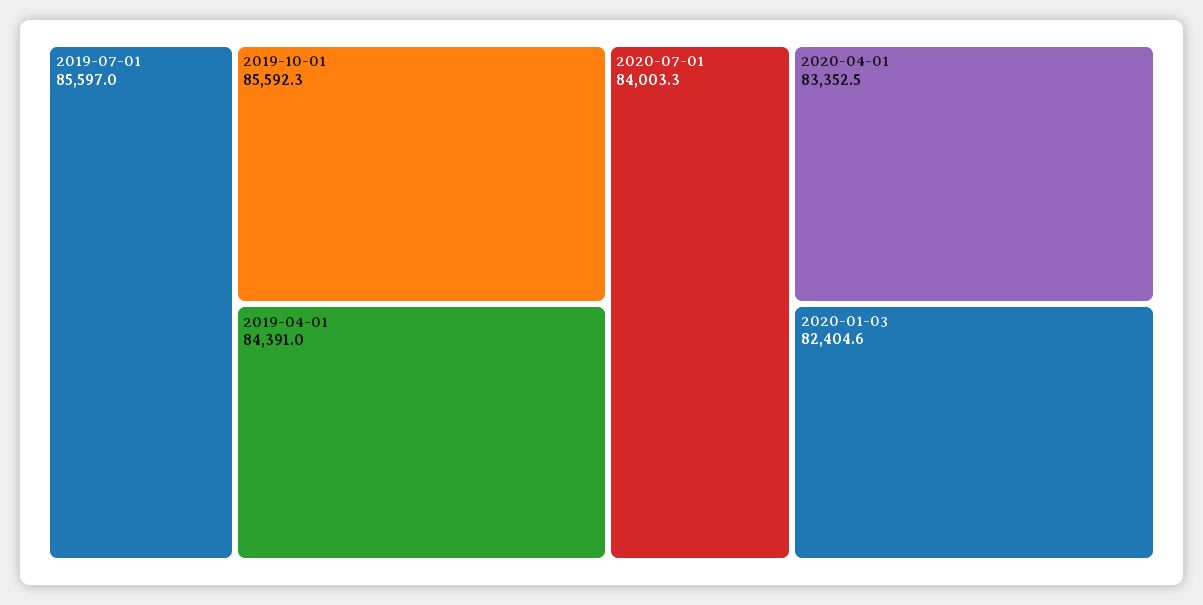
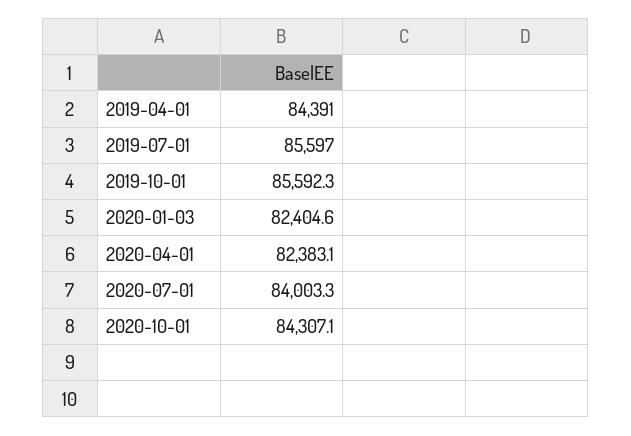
2020-04-01: 83352.5 -> 82383.1
2020-10-01: none -> 84307.1

